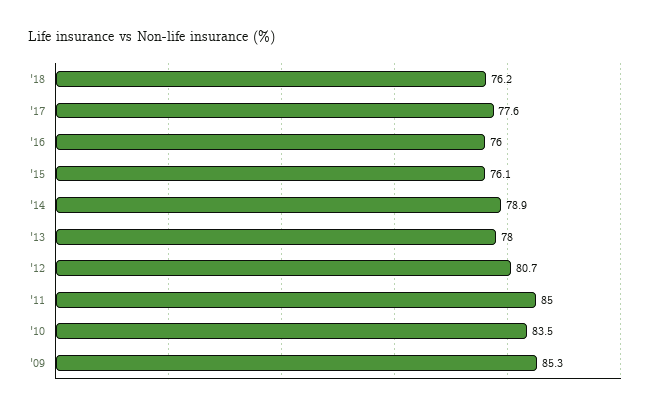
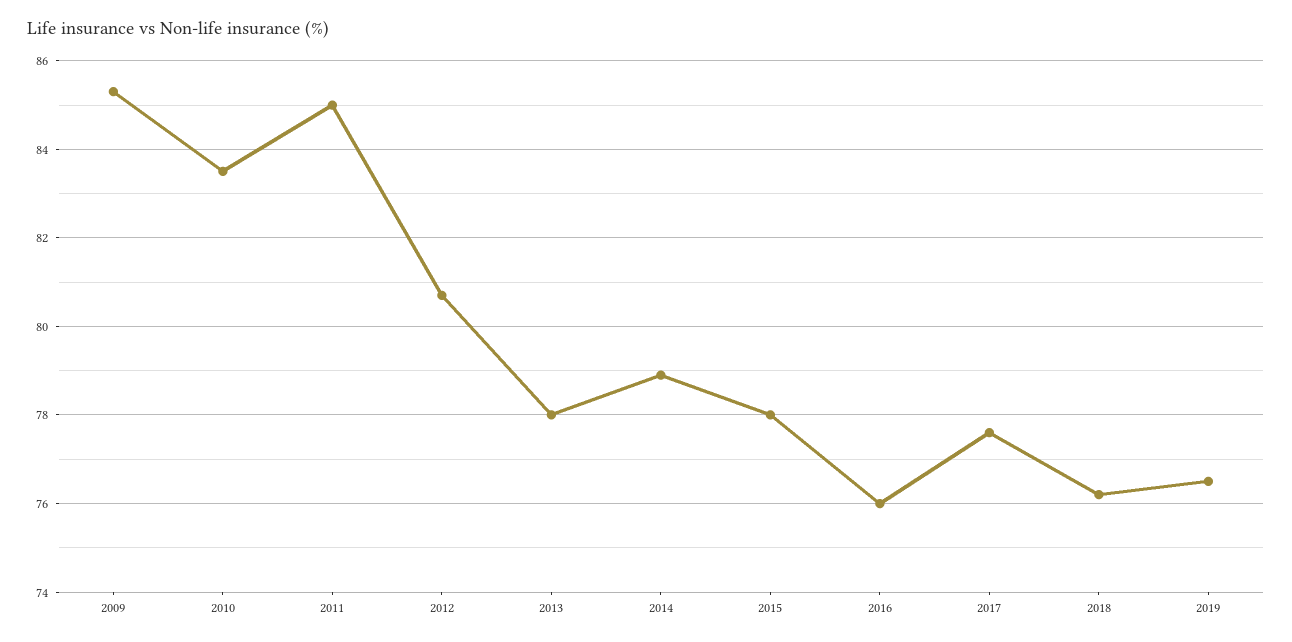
'15: 76.1 -> 78
2019: none -> 76.5

